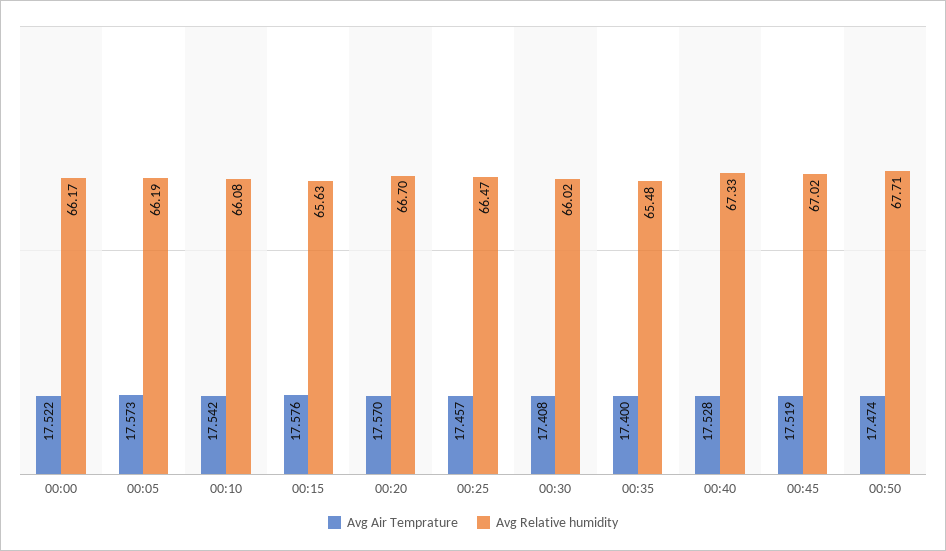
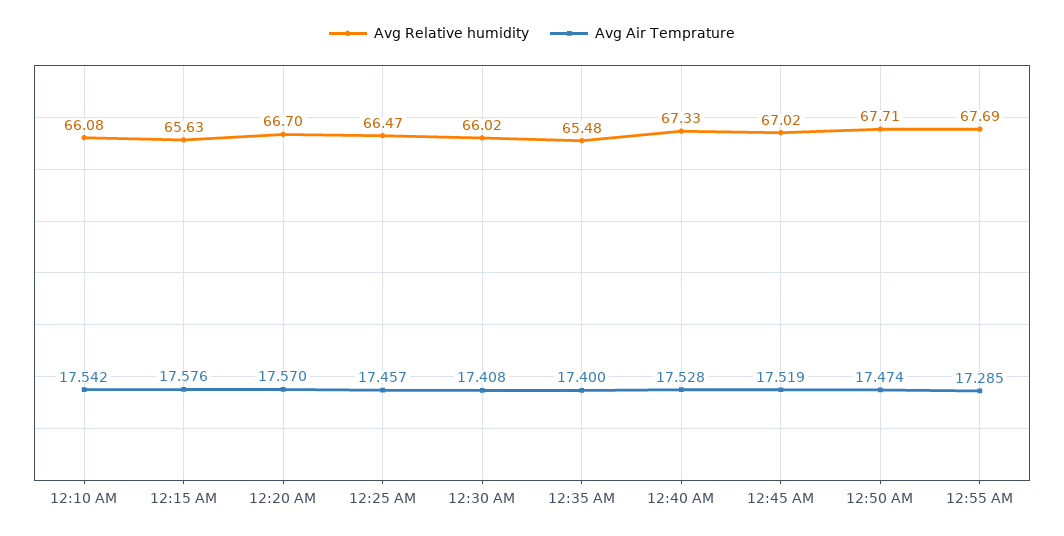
Avg Air Temprature, 00:00: 17.522 -> none
Avg Relative humidity, 00:00: 66.17 -> none
Avg Air Temprature, 00:05: 17.573 -> none
Avg Relative humidity, 00:05: 66.19 -> none
Avg Relative humidity, 12:55 AM: none -> 67.69
Avg Air Temprature, 12:55 AM: none -> 17.285

